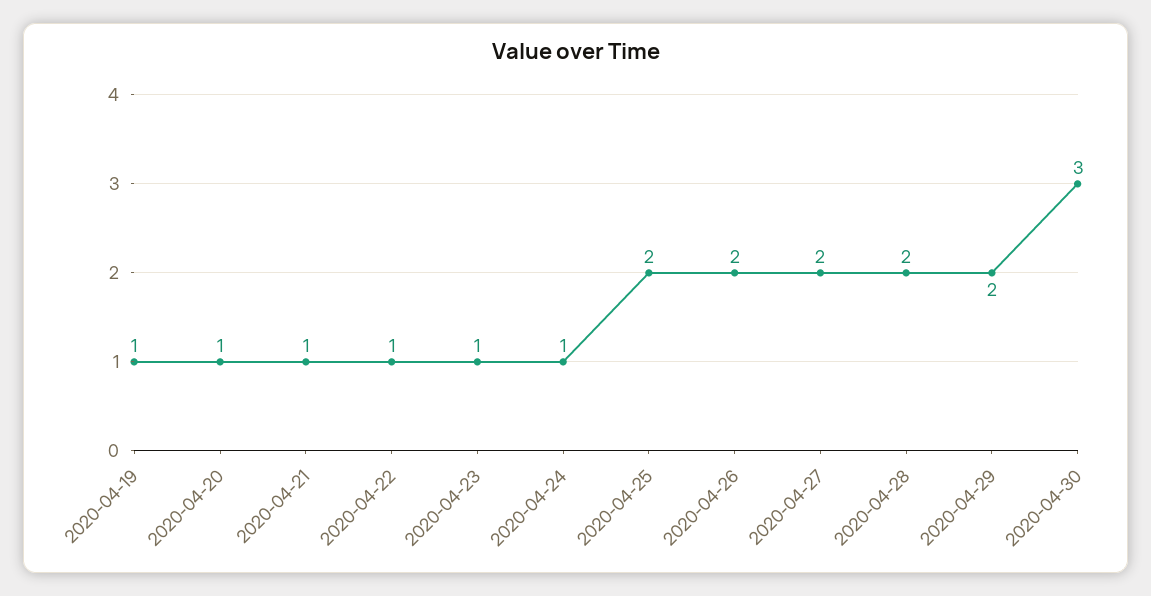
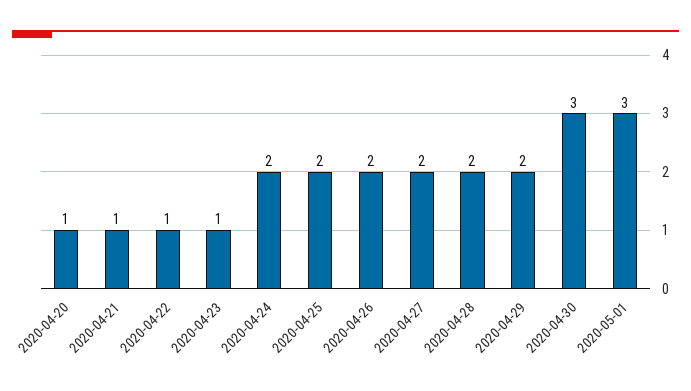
2020-04-19: 1 -> none
2020-04-24: 1 -> 2
2020-05-01: none -> 3

